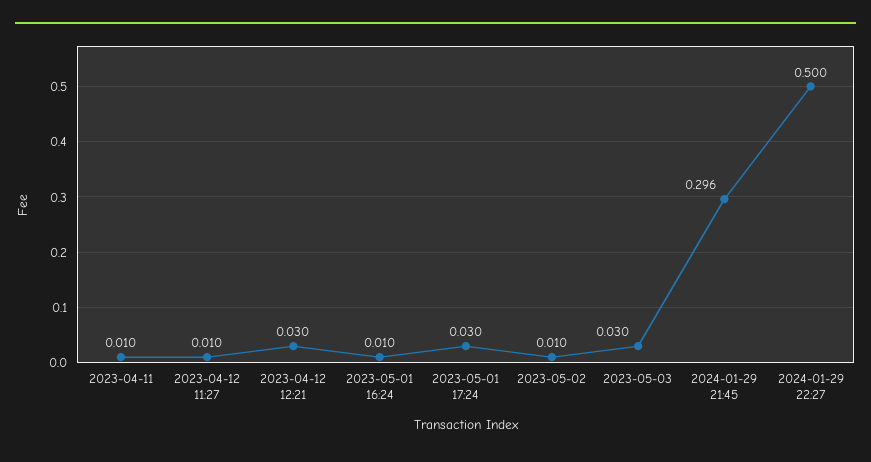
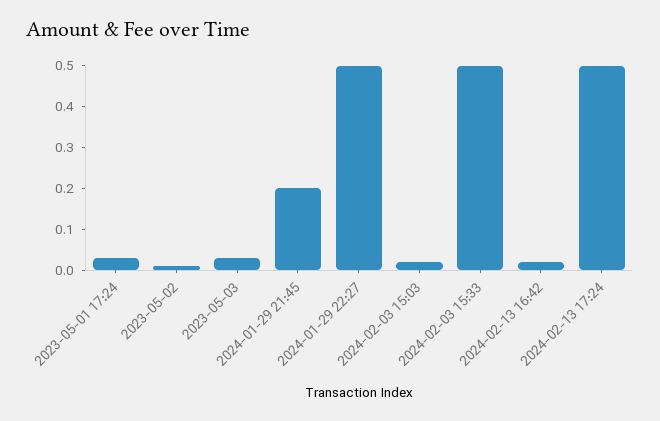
2023-04-11: 0.01 -> none
2023-04-12 11:27: 0.01 -> none
2023-04-12 12:21: 0.03 -> none
2023-05-01 16:24: 0.01 -> none
2024-01-29 21:45: 0.296 -> 0.2
2024-02-03 15:03: none -> 0.02
2024-02-03 15:33: none -> 0.5
2024-02-13 16:42: none -> 0.02
2024-02-13 17:24: none -> 0.5

